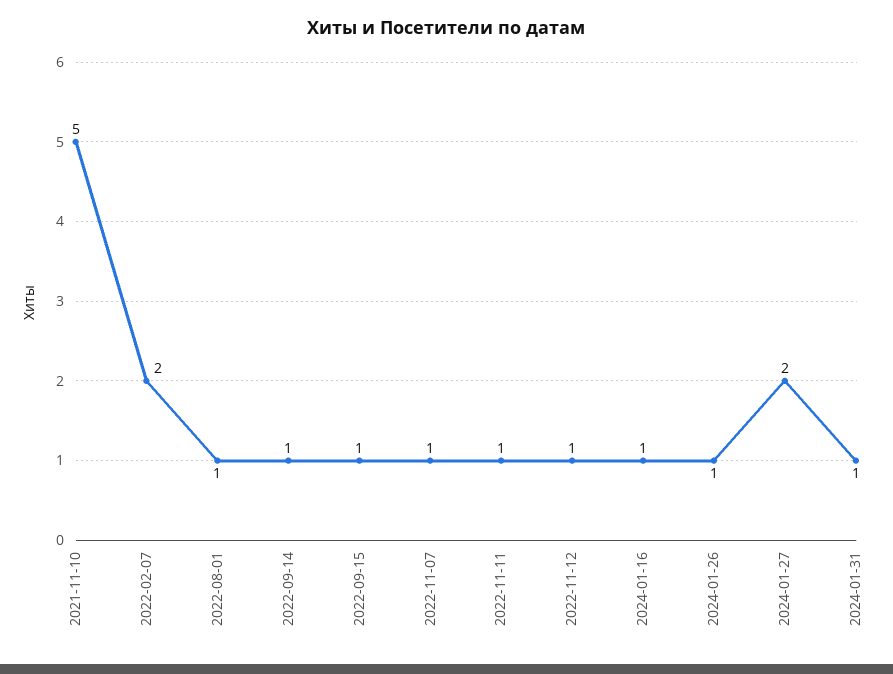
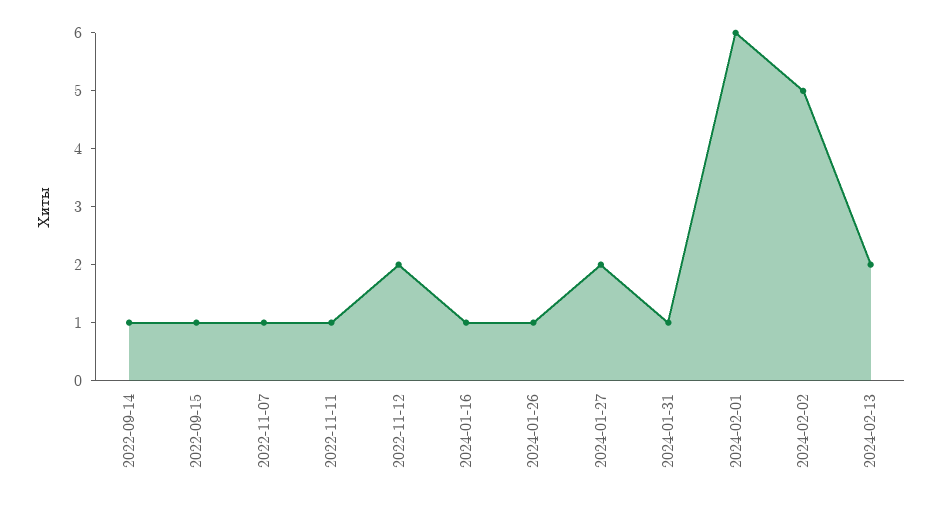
2021-11-10: 5 -> none
2022-02-07: 2 -> none
2022-08-01: 1 -> none
2022-11-12: 1 -> 2
2024-02-01: none -> 6
2024-02-02: none -> 5
2024-02-13: none -> 2

